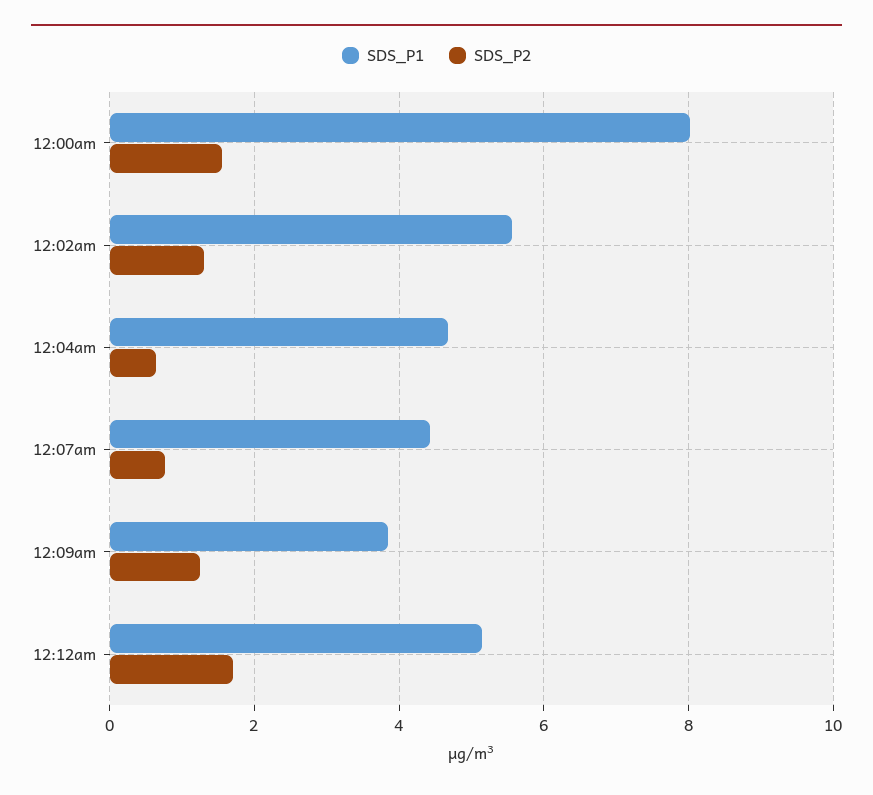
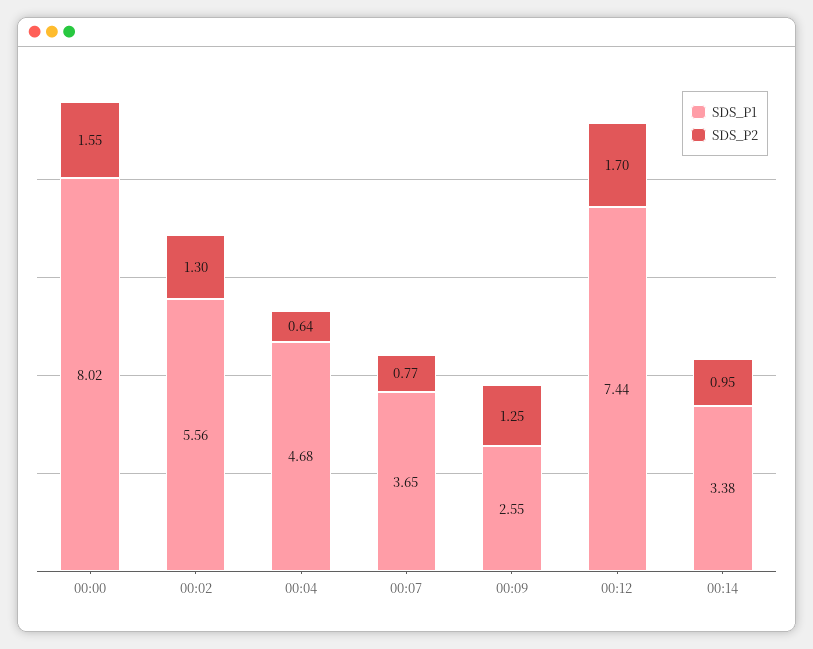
SDS_P1, 12:07am: 4.4 -> 3.65
SDS_P1, 12:09am: 3.8 -> 2.55
SDS_P1, 12:12am: 5.2 -> 7.44
SDS_P1, 00:14: none -> 3.38
SDS_P2, 00:14: none -> 0.95

